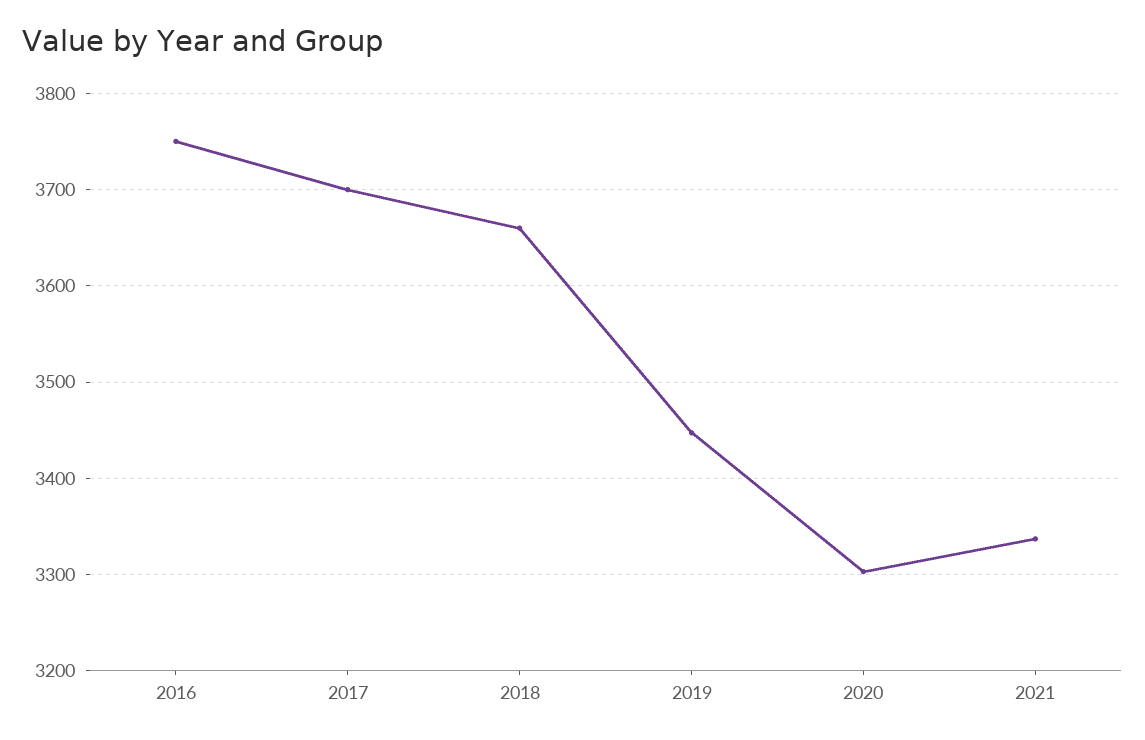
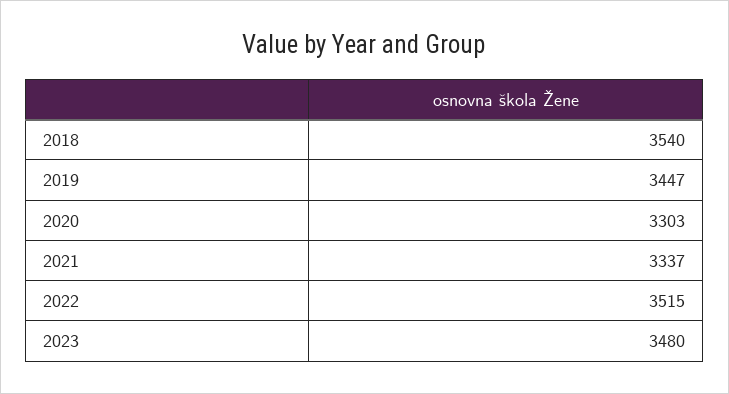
2016: 3750 -> none
2017: 3700 -> none
2018: 3660 -> 3540
2022: none -> 3515
2023: none -> 3480

